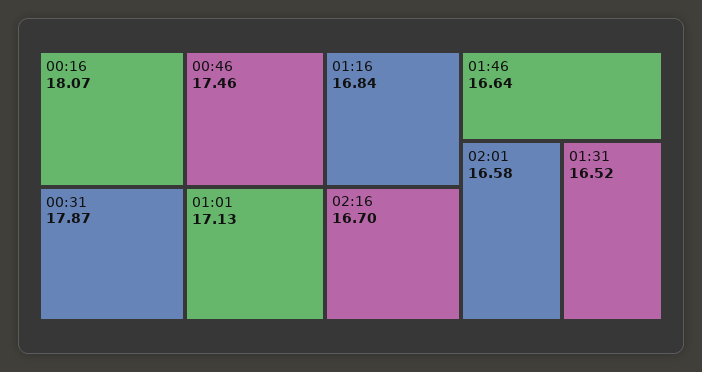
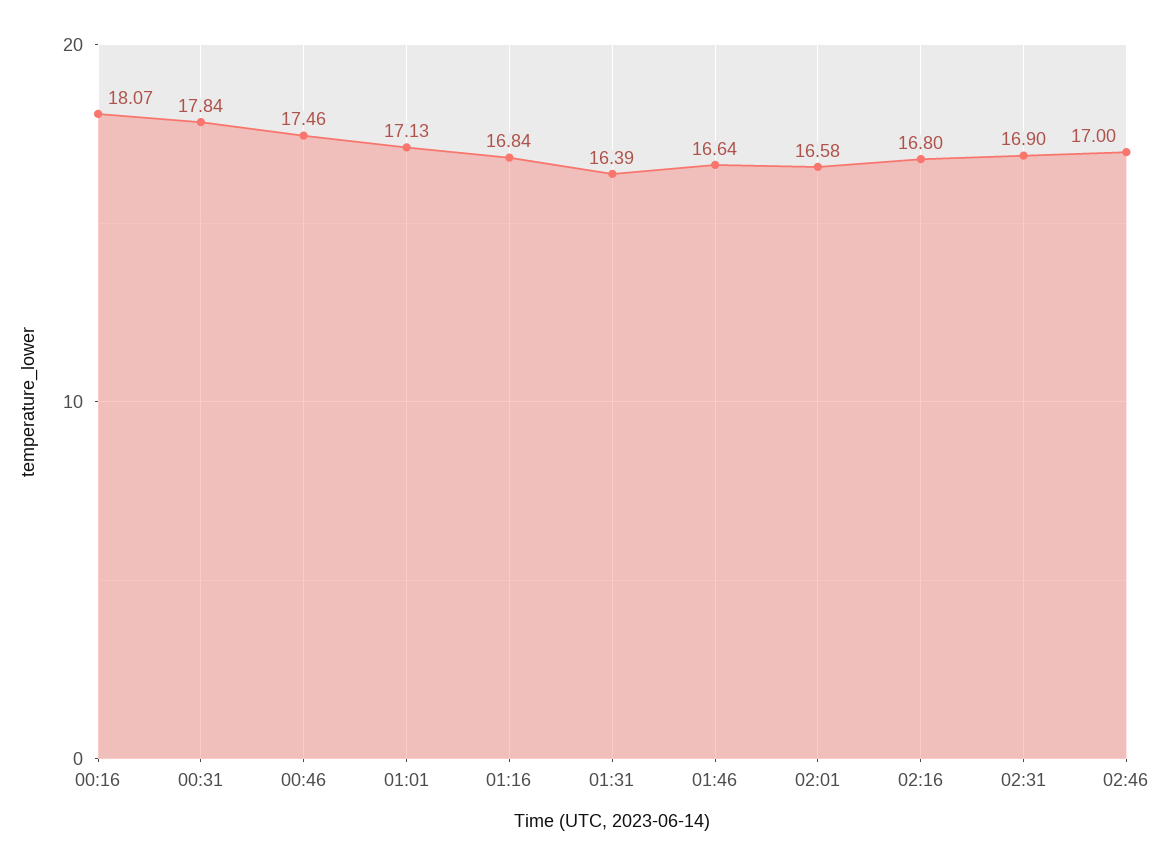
00:31: 17.87 -> 17.84
02:16: 16.7 -> 16.8
01:31: 16.52 -> 16.39
02:31: none -> 16.9
02:46: none -> 17

